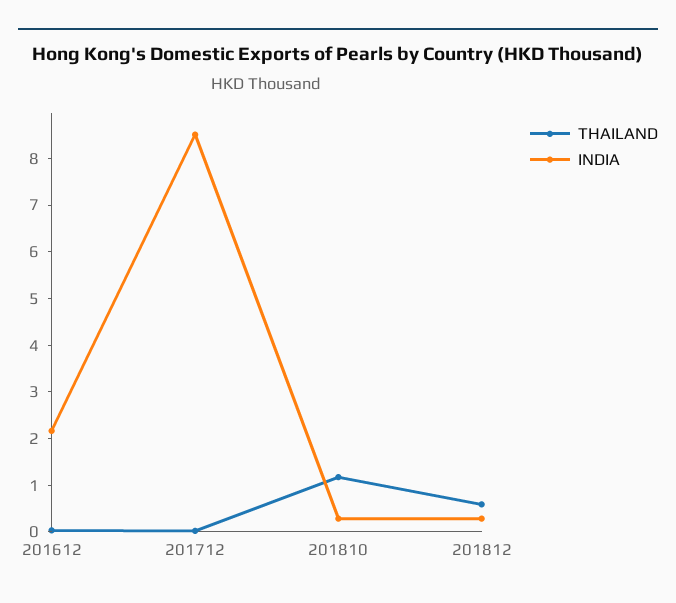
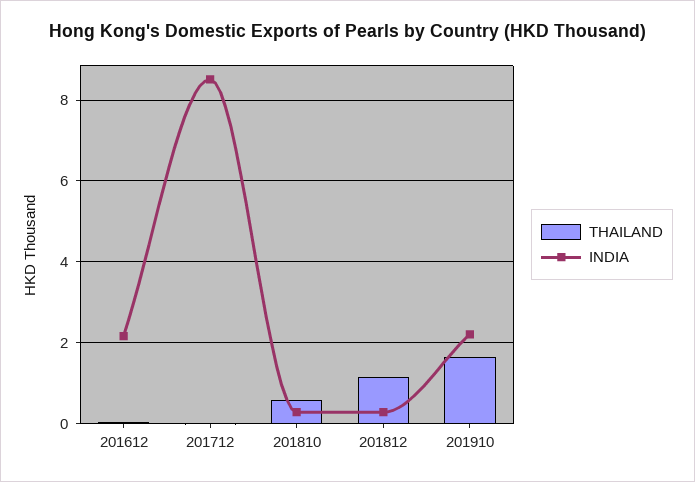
THAILAND, 201810: 1.2 -> 0.6
THAILAND, 201812: 0.6 -> 1.2
THAILAND, 201910: none -> 1.6
INDIA, 201910: none -> 2.2

